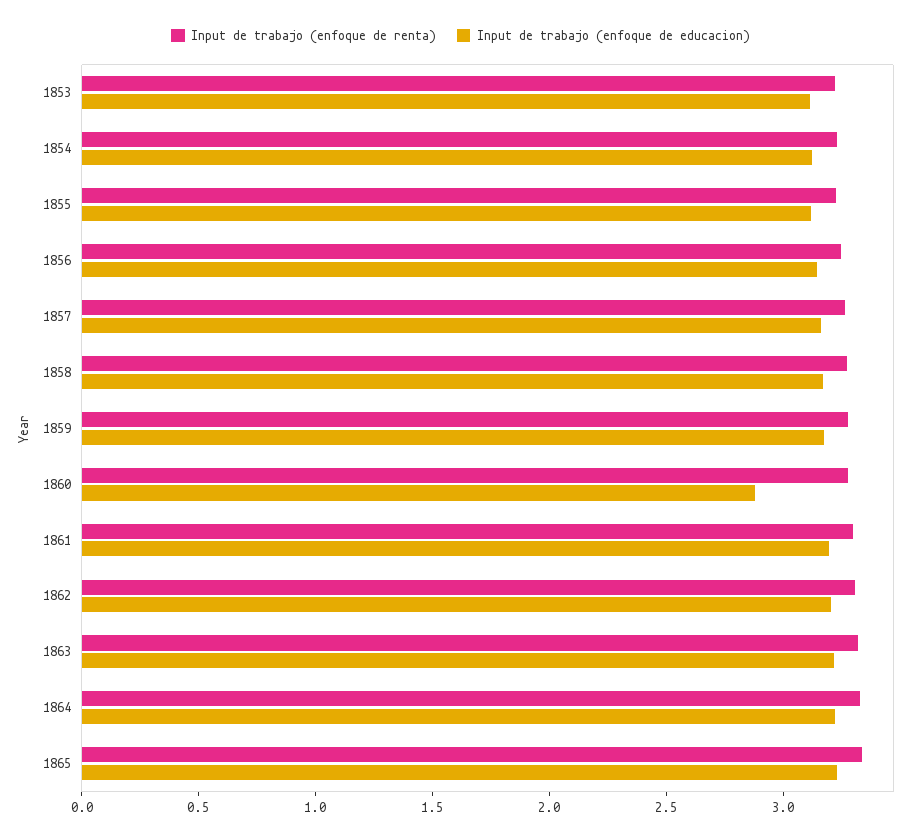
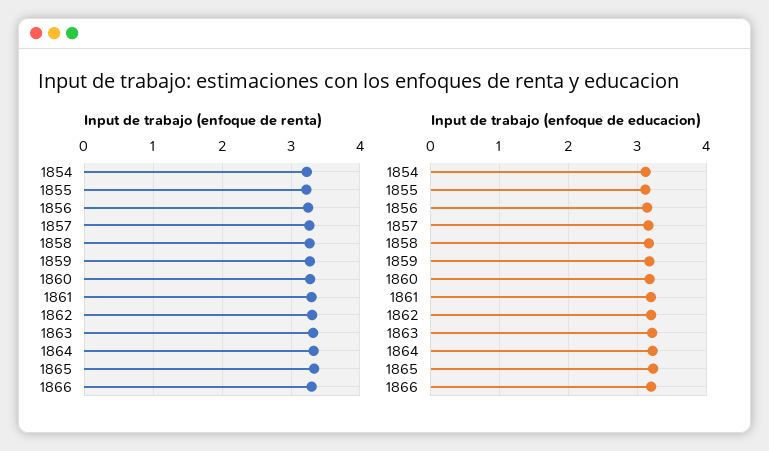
Input de trabajo (enfoque de renta), 1853: 3.2 -> none
Input de trabajo (enfoque de educacion), 1853: 3.1 -> none
Input de trabajo (enfoque de educacion), 1860: 2.9 -> 3.2
Input de trabajo (enfoque de renta), 1866: none -> 3.3
Input de trabajo (enfoque de educacion), 1866: none -> 3.2

